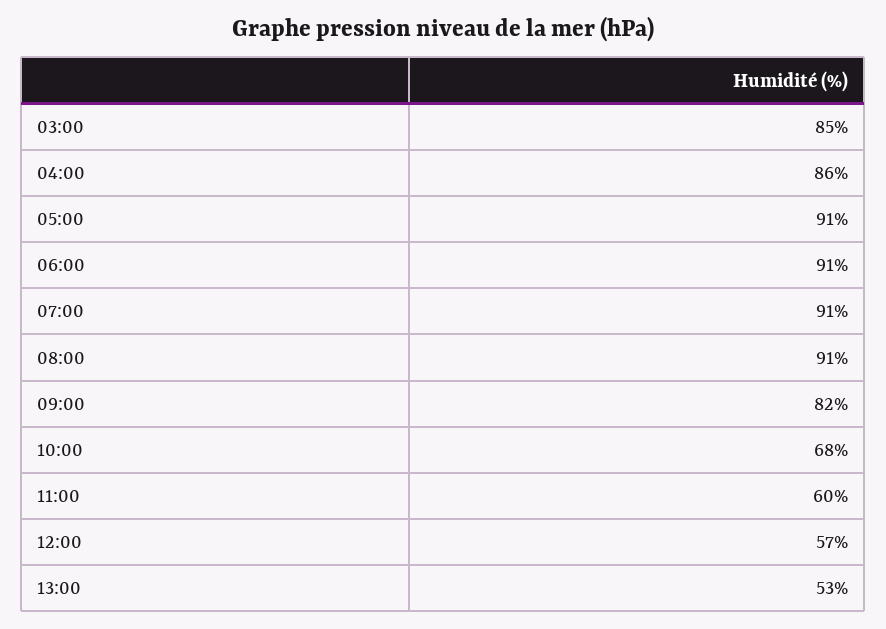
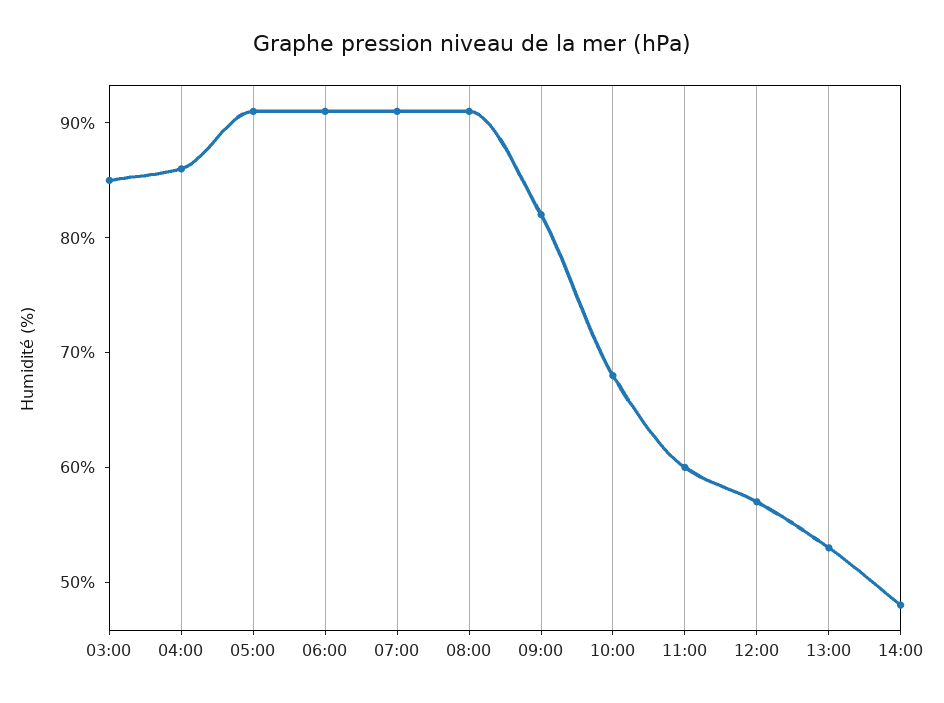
14:00: none -> 48

